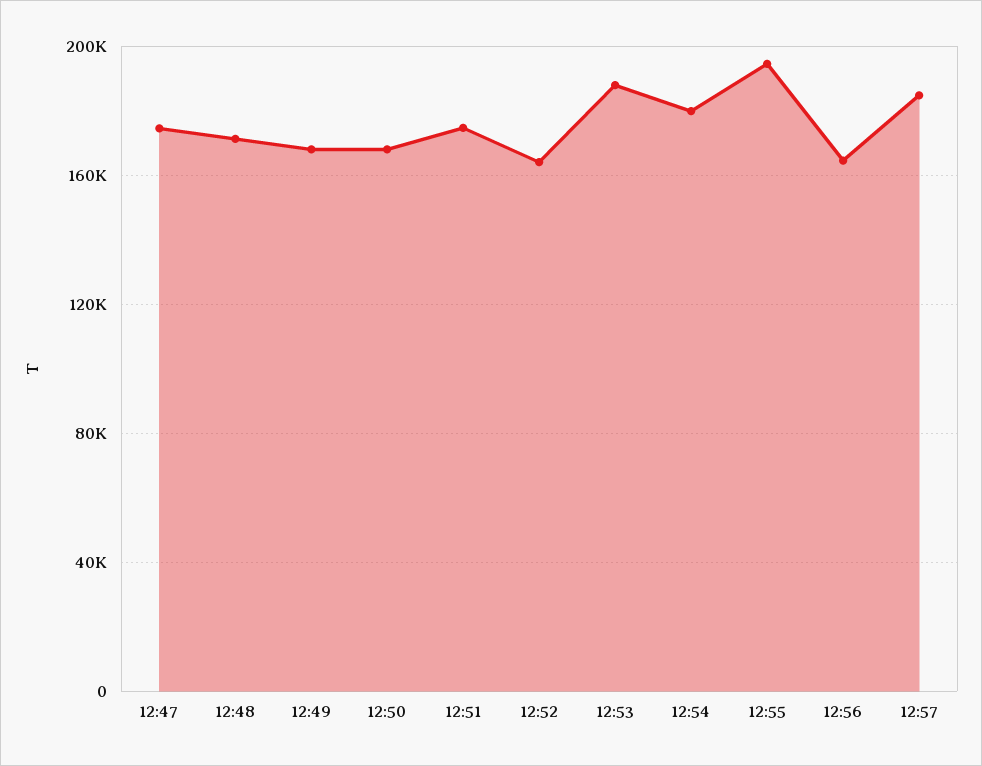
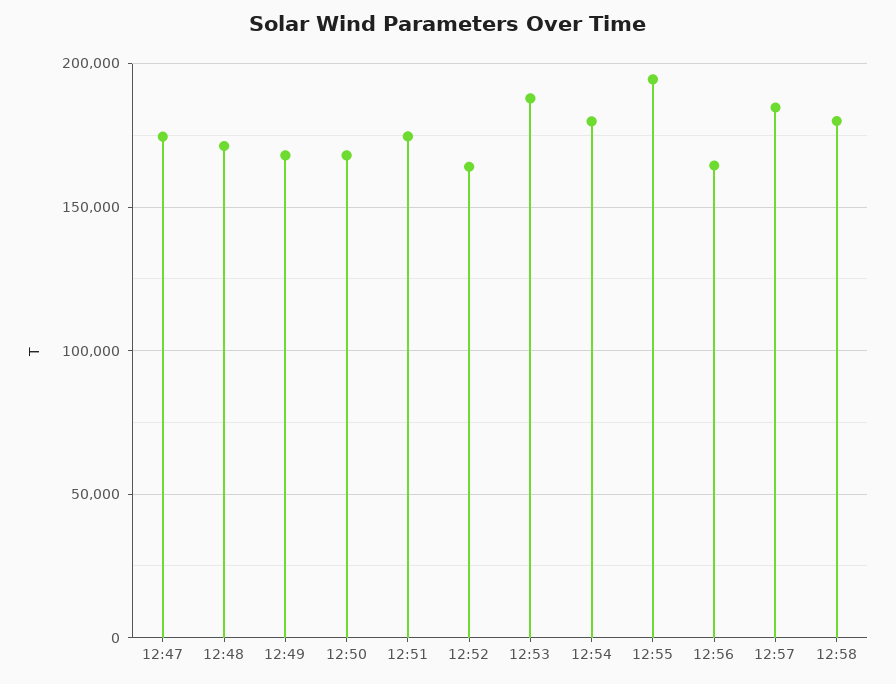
12:58: none -> 180000

